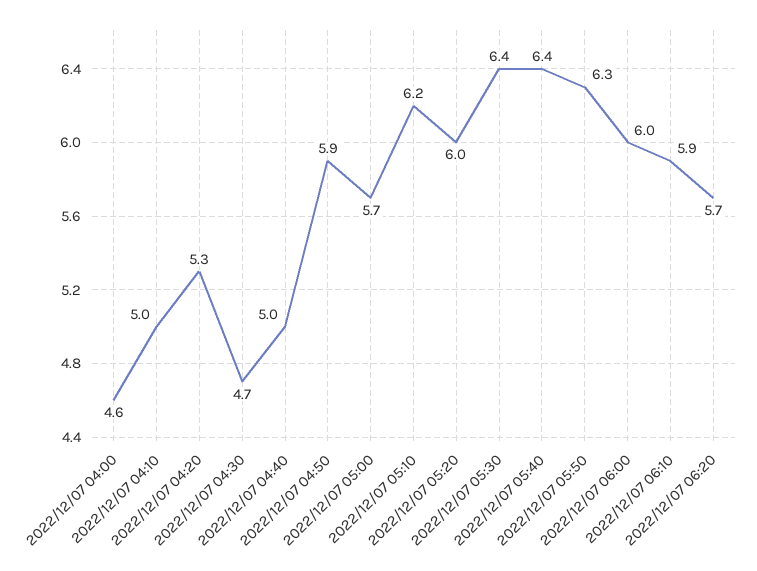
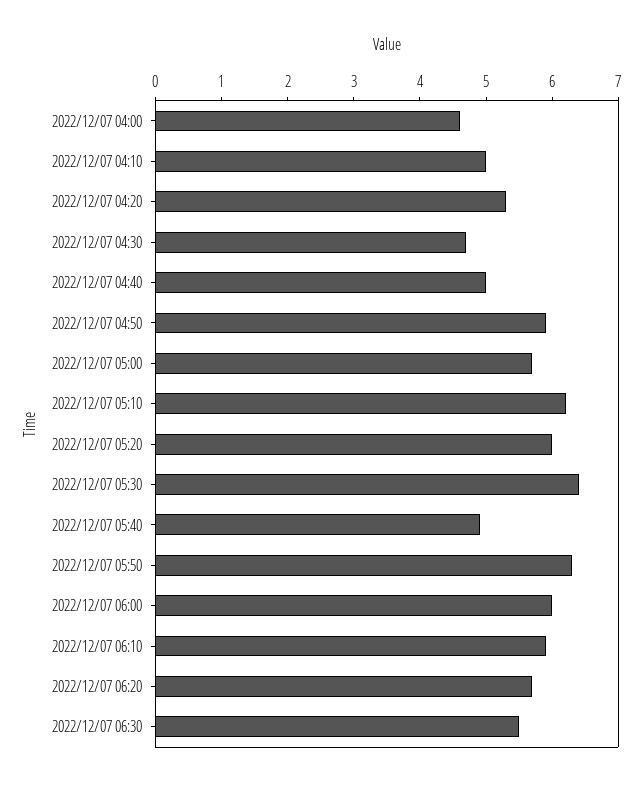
2022/12/07 05:40: 6.4 -> 5
2022/12/07 06:30: none -> 5.5

